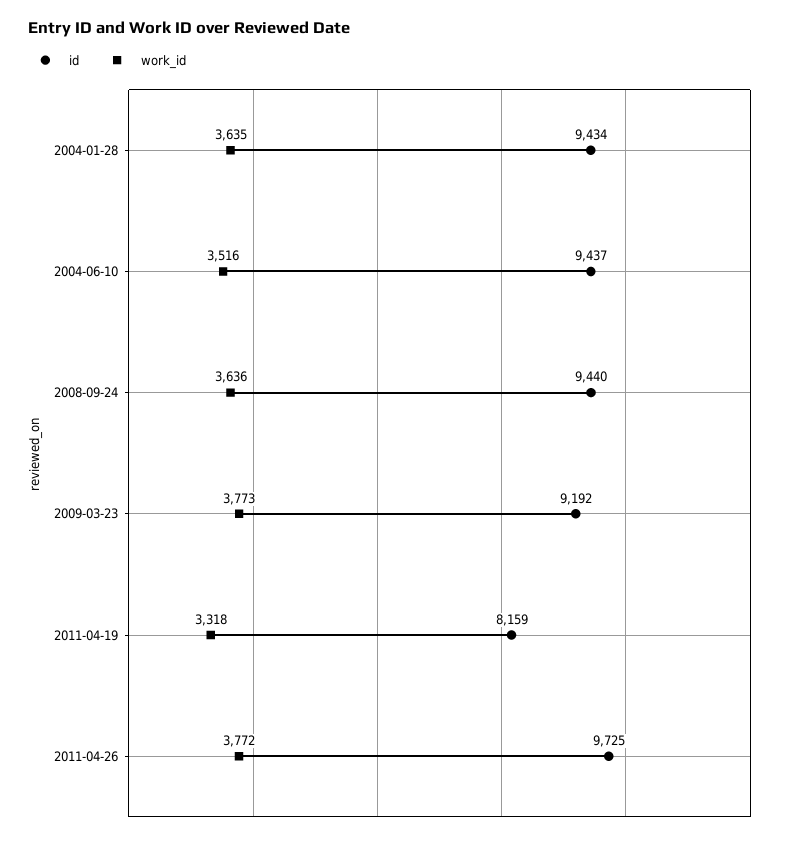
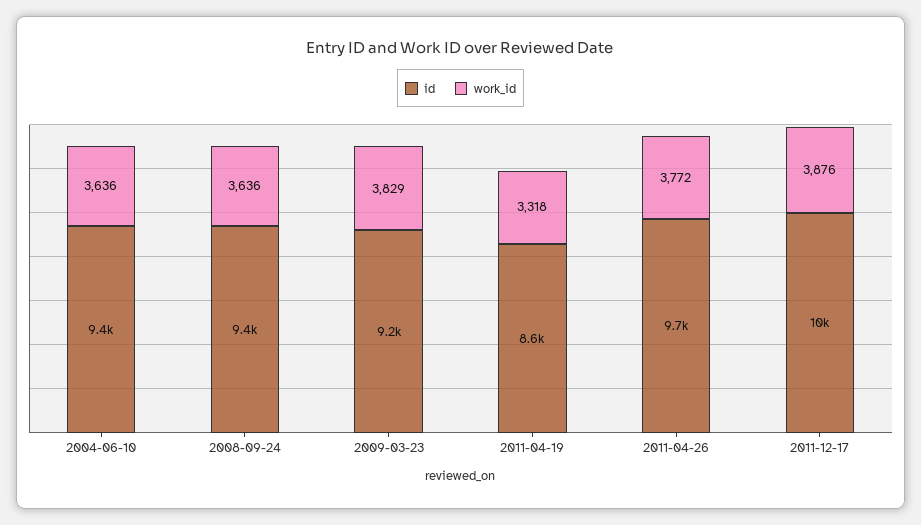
id, 2004-01-28: 9434 -> none
work_id, 2004-01-28: 3635 -> none
work_id, 2004-06-10: 3516 -> 3636
work_id, 2009-03-23: 3773 -> 3829
id, 2011-04-19: 8159 -> 8600
id, 2011-12-17: none -> 10000
work_id, 2011-12-17: none -> 3876

